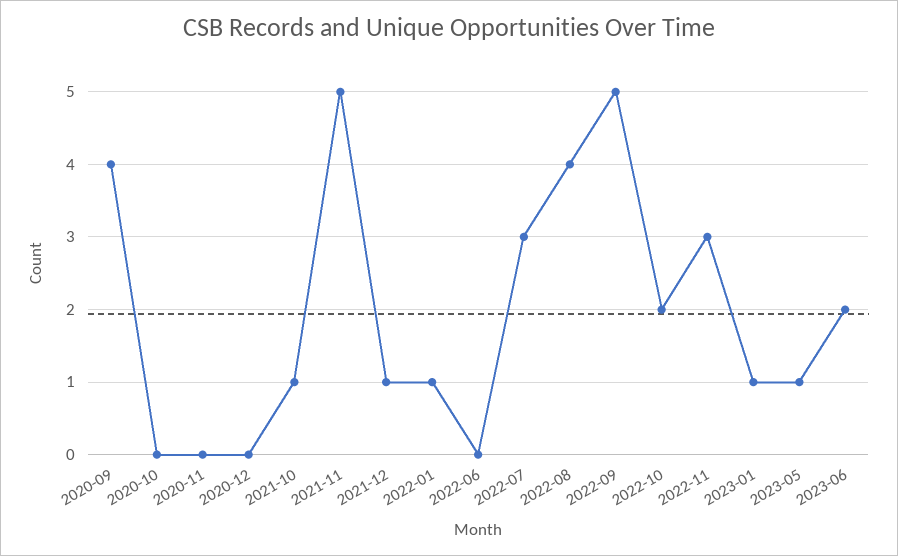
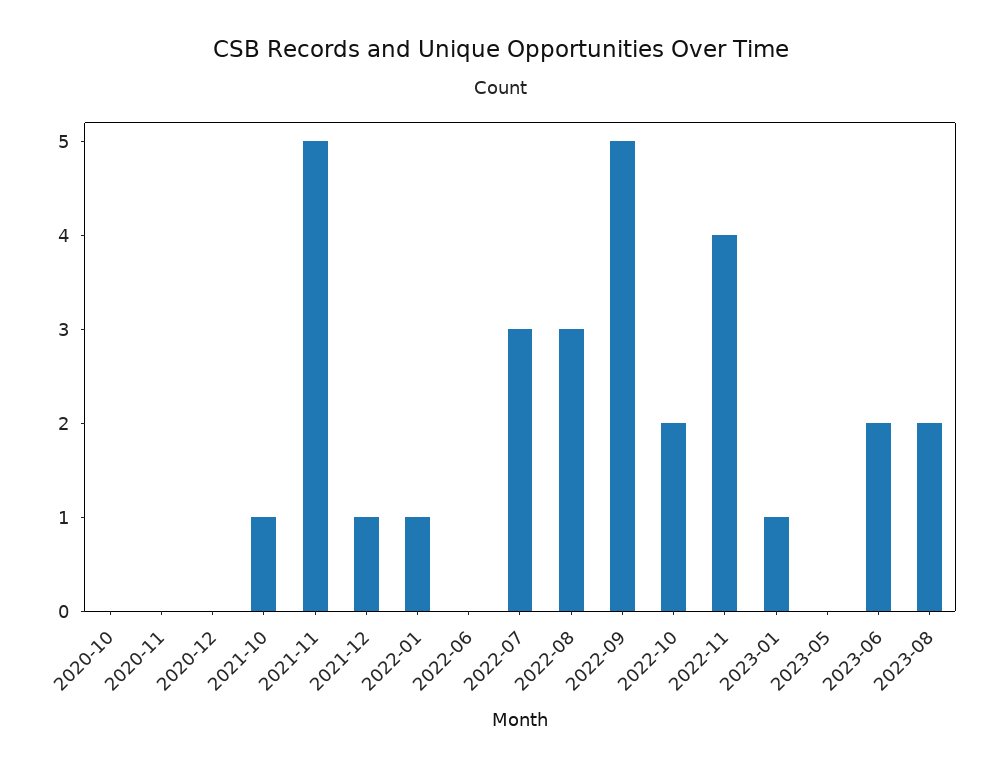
2020-09: 4 -> none
2022-08: 4 -> 3
2022-11: 3 -> 4
2023-05: 1 -> 0
2023-08: none -> 2

